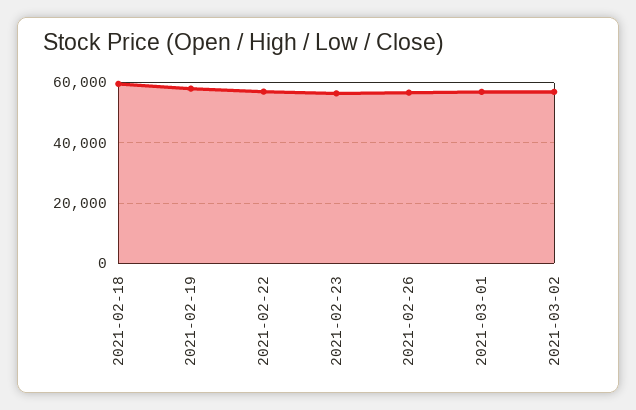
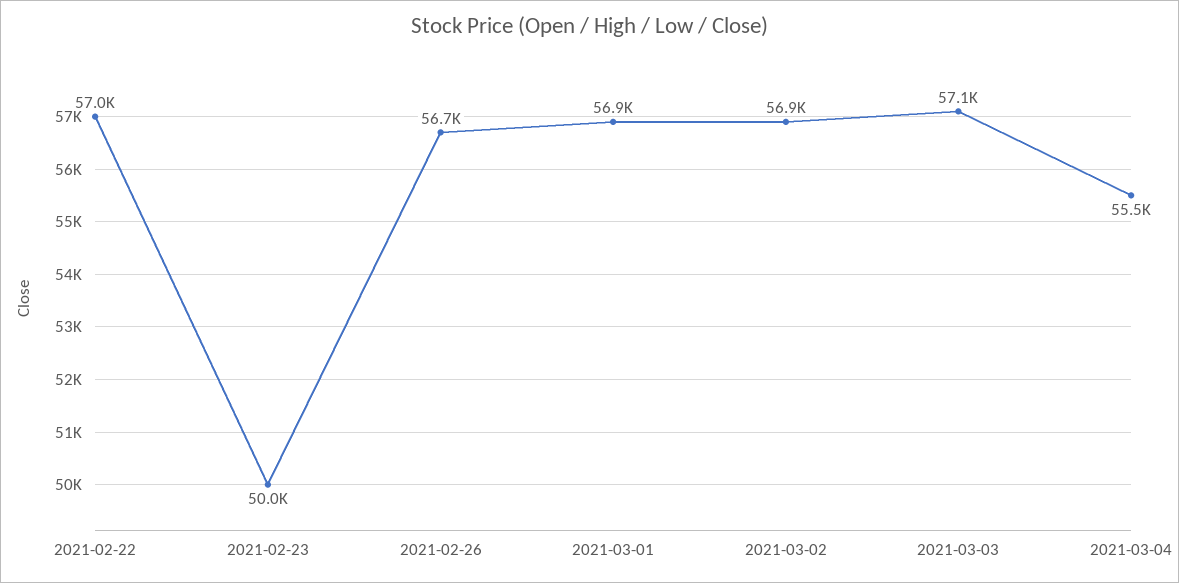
2021-02-18: 60000 -> none
2021-02-19: 58000 -> none
2021-02-23: 56000 -> 50000
2021-03-03: none -> 57100
2021-03-04: none -> 55500

